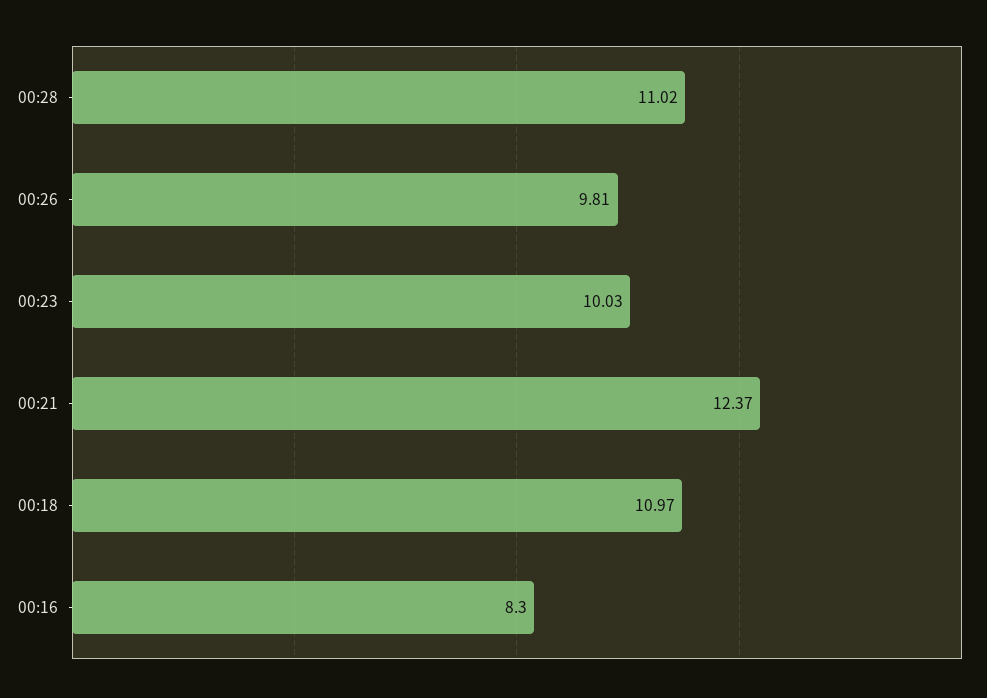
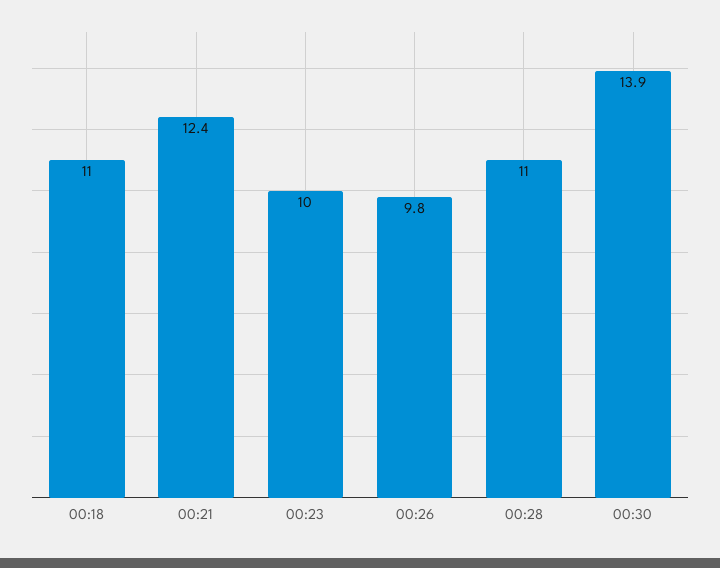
00:16: 8.3 -> none
00:30: none -> 13.9

